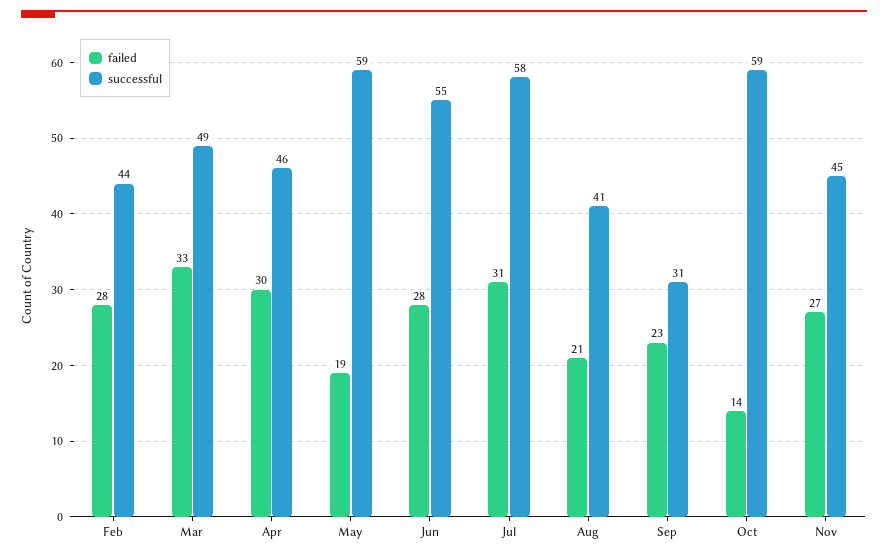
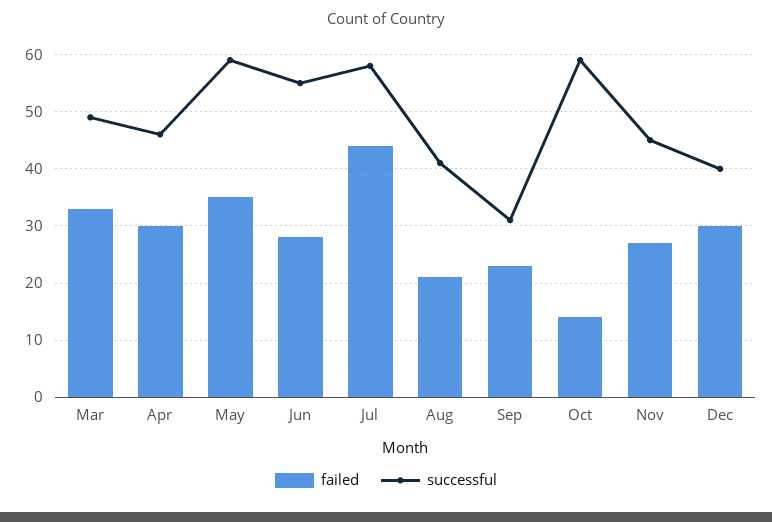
failed, Feb: 28 -> none
successful, Feb: 44 -> none
failed, May: 19 -> 35
failed, Jul: 31 -> 45
failed, Dec: none -> 30
successful, Dec: none -> 40

